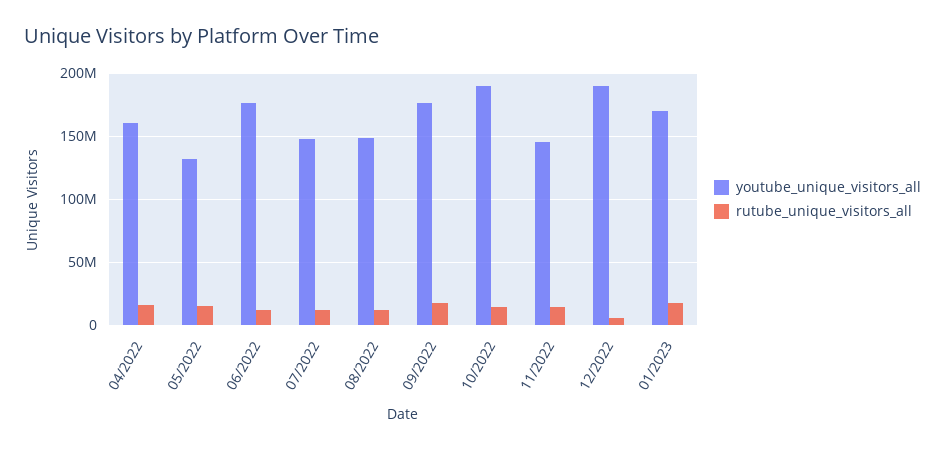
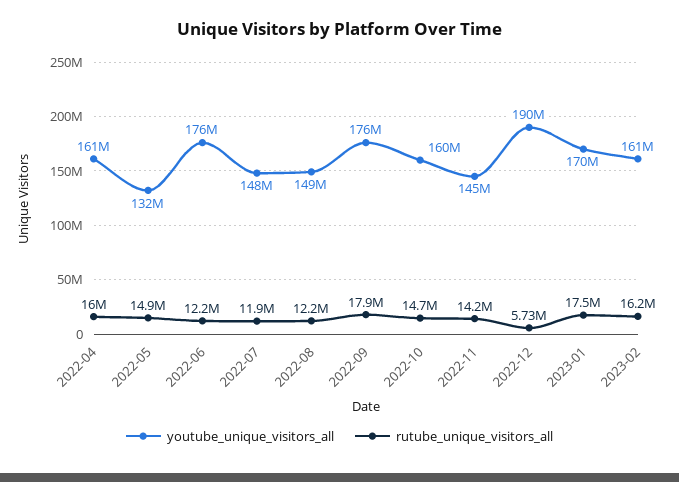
youtube_unique_visitors_all, 10/2022: 190000000 -> 160000000
youtube_unique_visitors_all, 2023-02: none -> 161000000
rutube_unique_visitors_all, 2023-02: none -> 16200000

